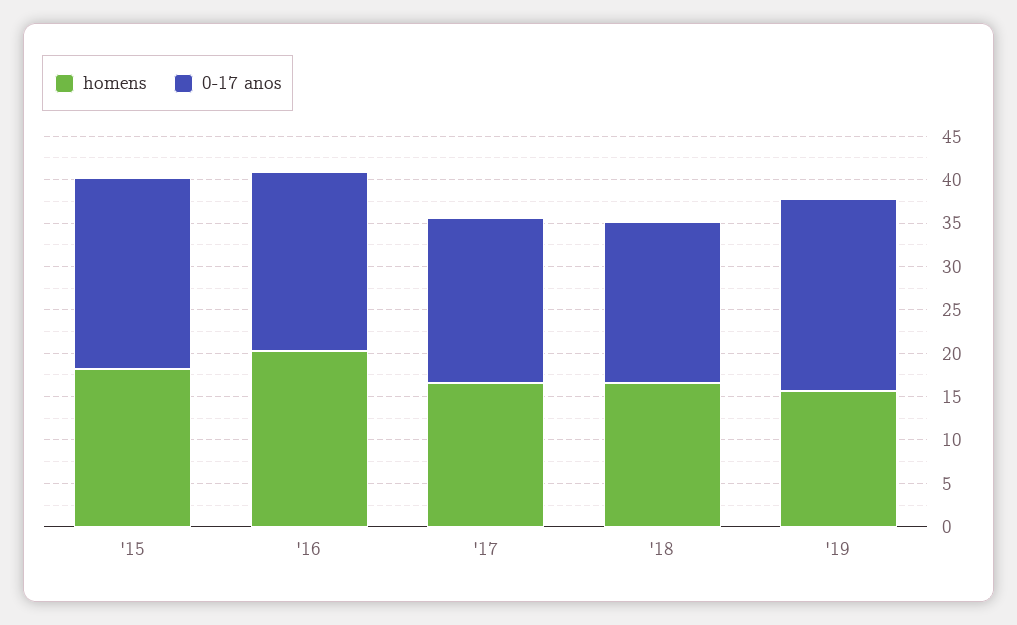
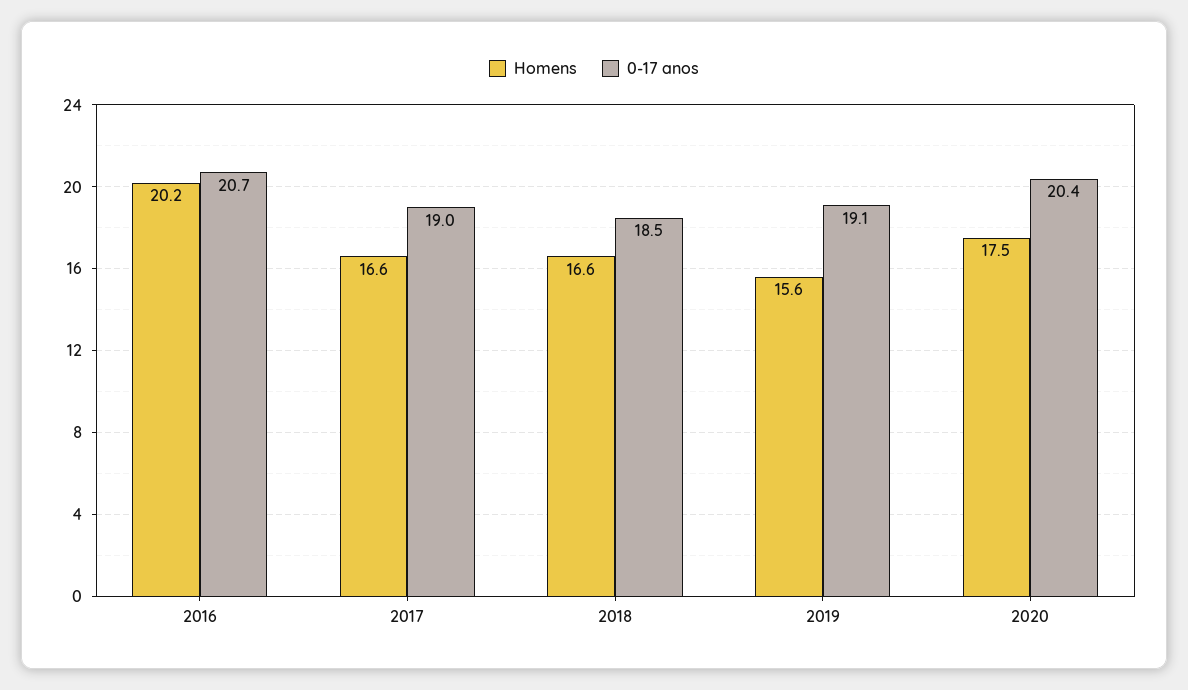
homens, '15: 18 -> none
0-17 anos, '15: 22 -> none
0-17 anos, '19: 22 -> 19.1
homens, 2020: none -> 17.5
0-17 anos, 2020: none -> 20.4

